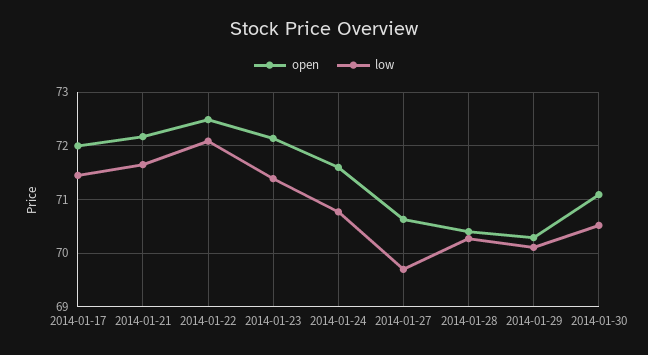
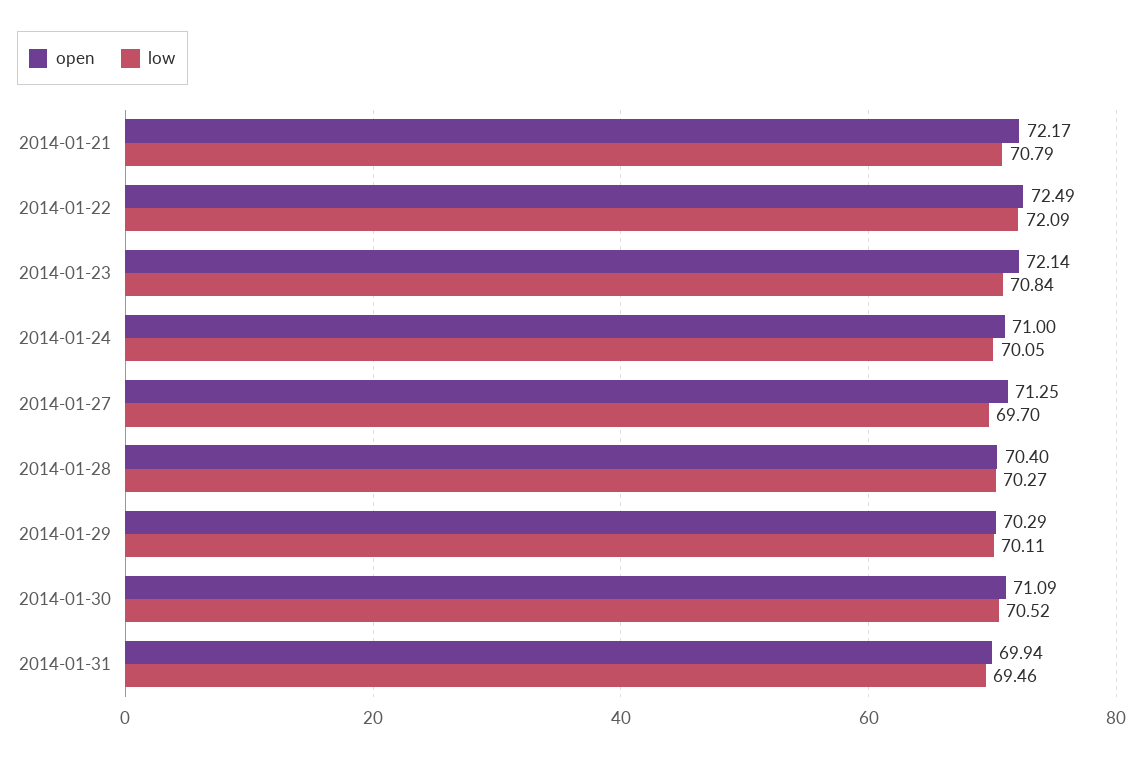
open, 2014-01-17: 72 -> none
low, 2014-01-17: 71.4 -> none
low, 2014-01-21: 71.6 -> 70.79
low, 2014-01-23: 71.4 -> 70.84
open, 2014-01-24: 71.6 -> 71
low, 2014-01-24: 70.8 -> 70.05
open, 2014-01-27: 70.6 -> 71.25
open, 2014-01-31: none -> 69.94
low, 2014-01-31: none -> 69.46

